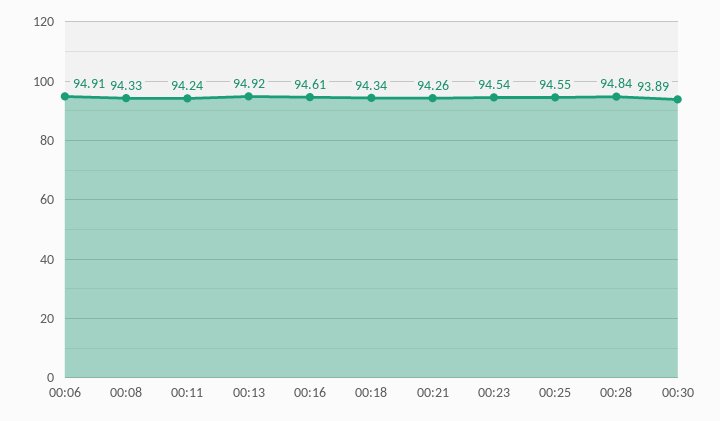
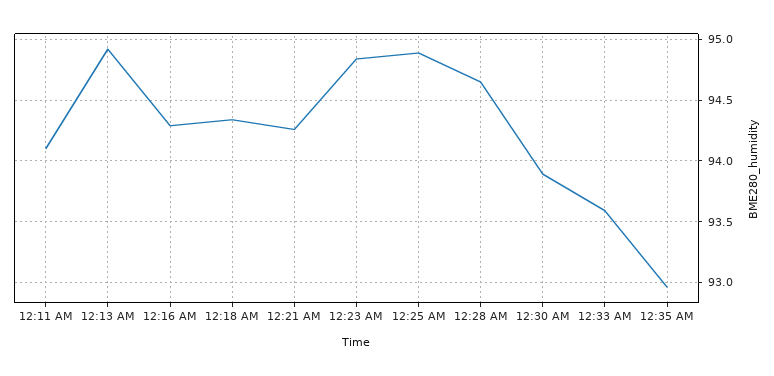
00:06: 94.91 -> none
00:08: 94.33 -> none
00:11: 94.24 -> 94.1
00:16: 94.61 -> 94.3
00:23: 94.54 -> 94.85
00:25: 94.55 -> 94.9
00:28: 94.84 -> 94.65
12:33 AM: none -> 93.6
12:35 AM: none -> 92.95

